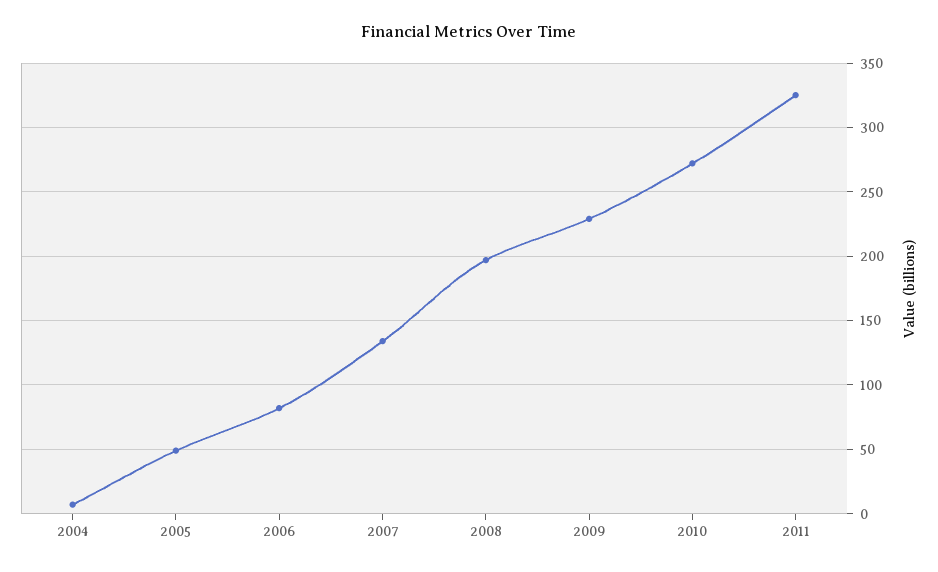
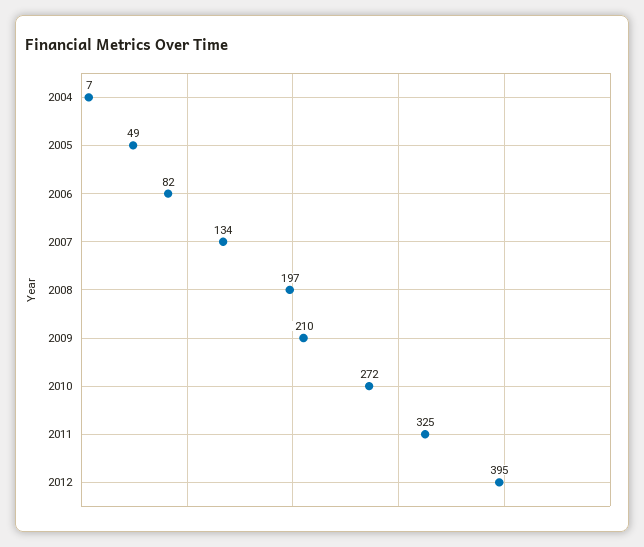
2009: 230 -> 210
2012: none -> 395

